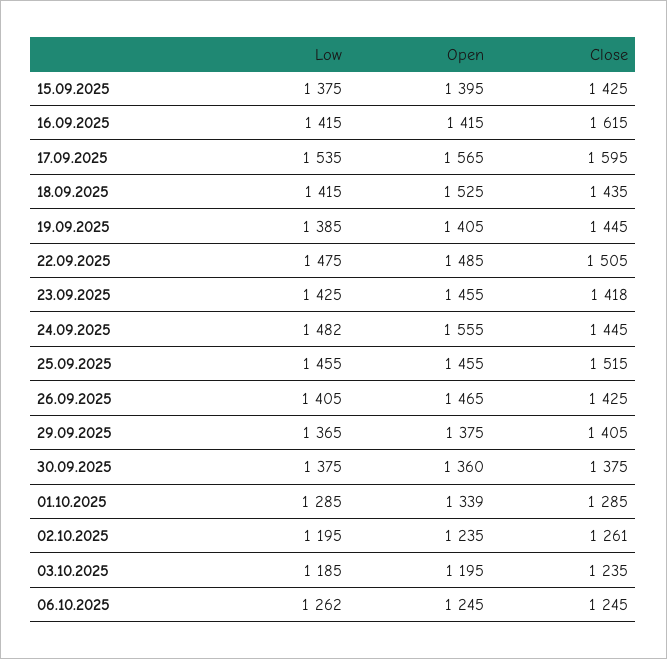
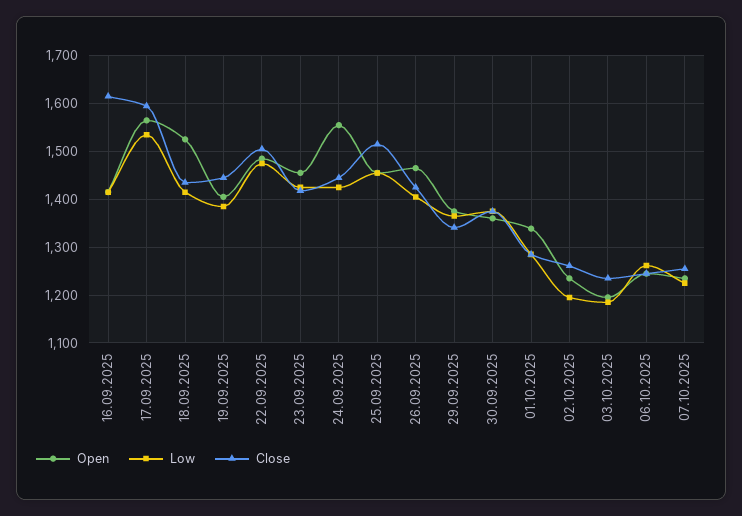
Low, 15.09.2025: 1375 -> none
Open, 15.09.2025: 1395 -> none
Close, 15.09.2025: 1425 -> none
Low, 24.09.2025: 1482 -> 1420
Close, 29.09.2025: 1405 -> 1340
Open, 07.10.2025: none -> 1240
Low, 07.10.2025: none -> 1220
Close, 07.10.2025: none -> 1260

